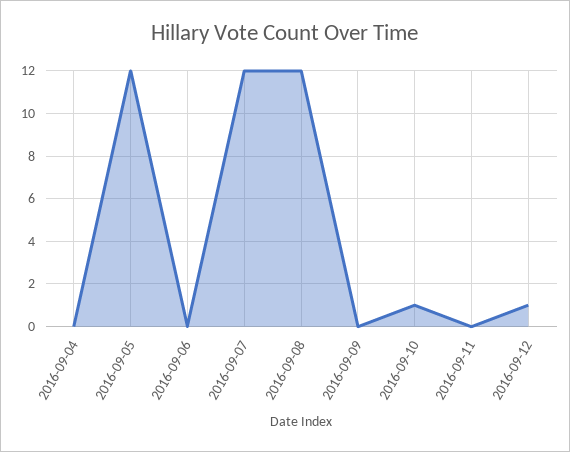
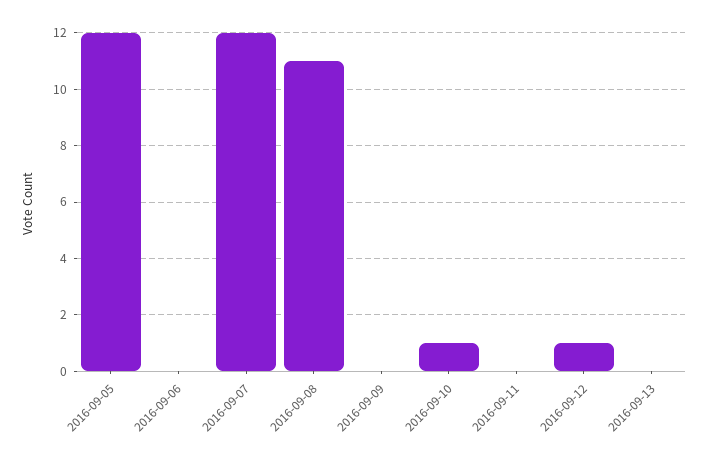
2016-09-04: 0 -> none
2016-09-08: 12 -> 11
2016-09-13: none -> 0

